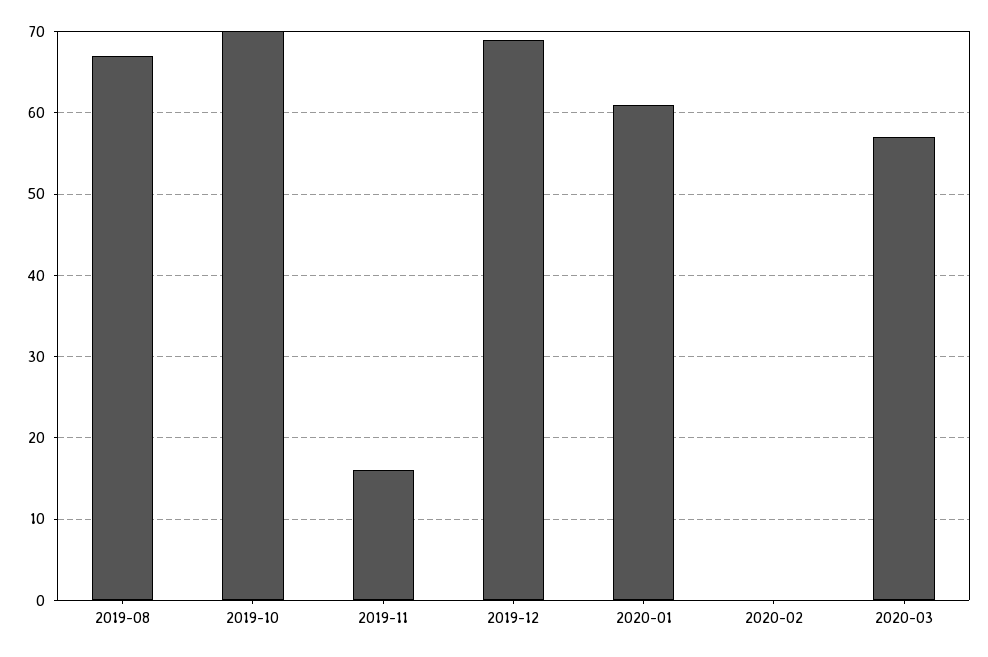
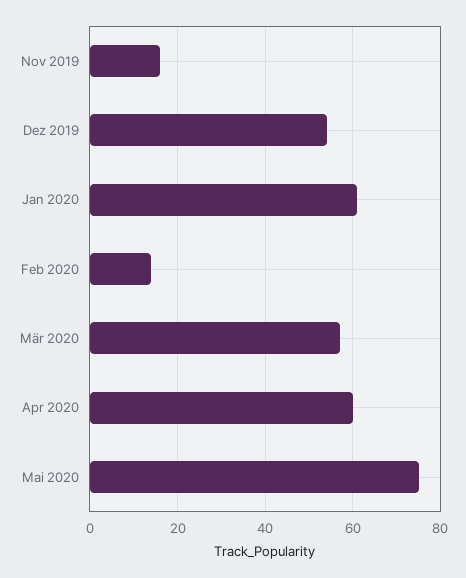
2019-08: 67 -> none
2019-10: 70 -> none
2019-12: 69 -> 55
2020-02: 0 -> 15
Apr 2020: none -> 60
Mai 2020: none -> 75

